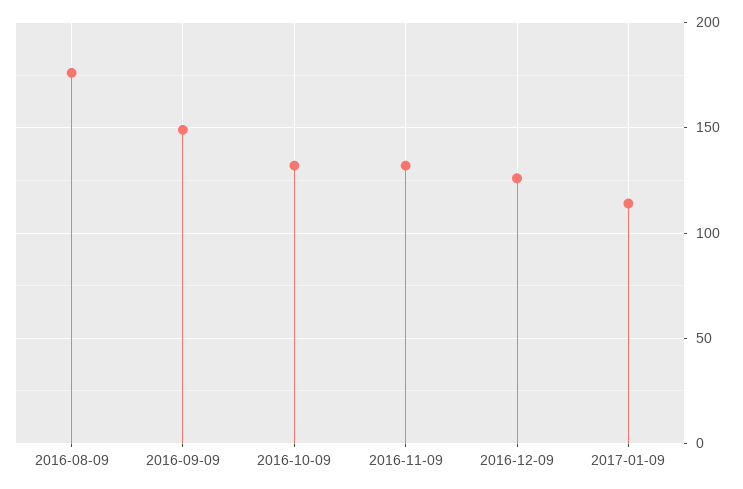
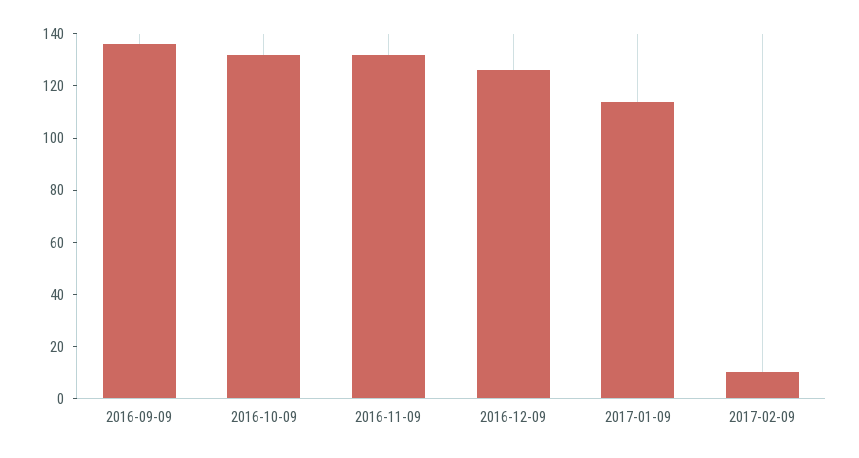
2016-08-09: 175 -> none
2016-09-09: 150 -> 135
2017-02-09: none -> 10

